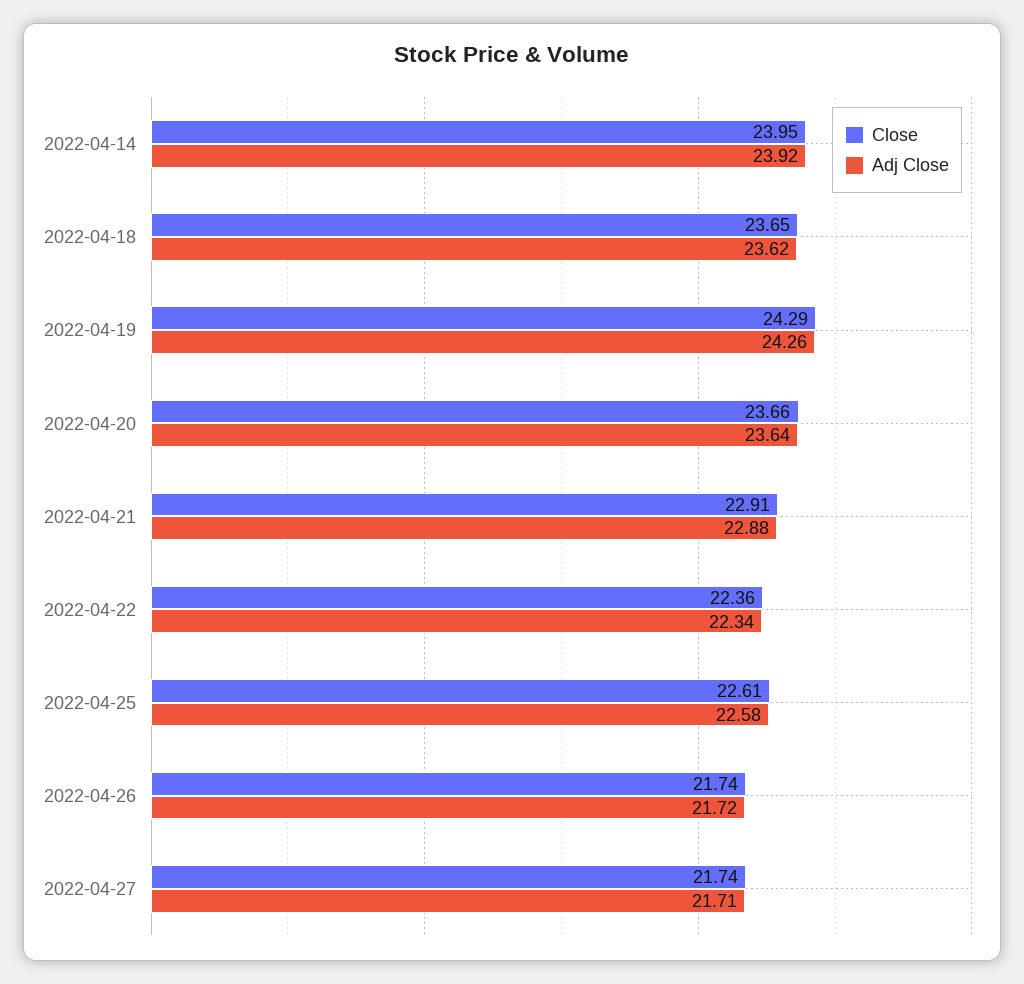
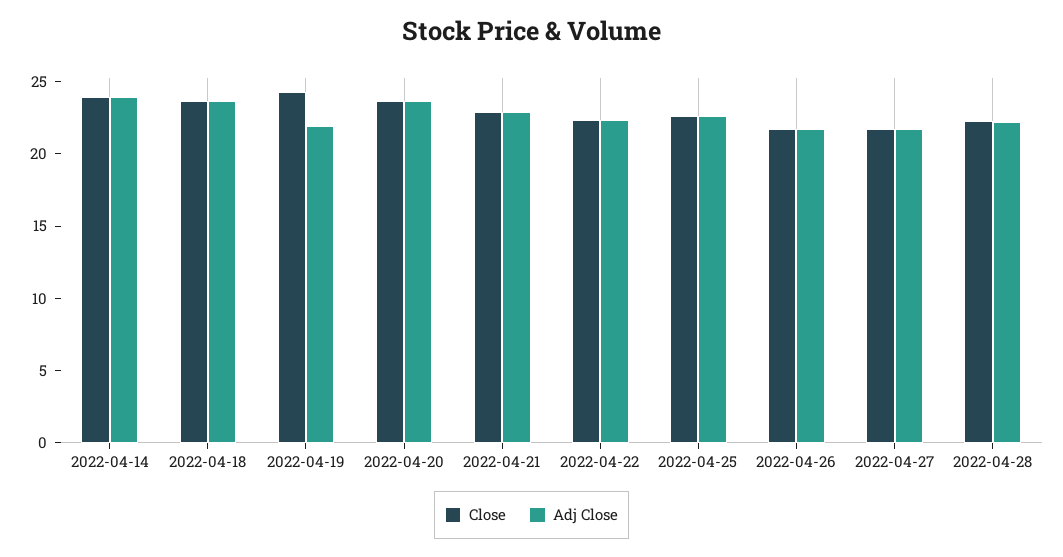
Adj Close, 2022-04-19: 24.26 -> 22
Close, 2022-04-28: none -> 22
Adj Close, 2022-04-28: none -> 22

